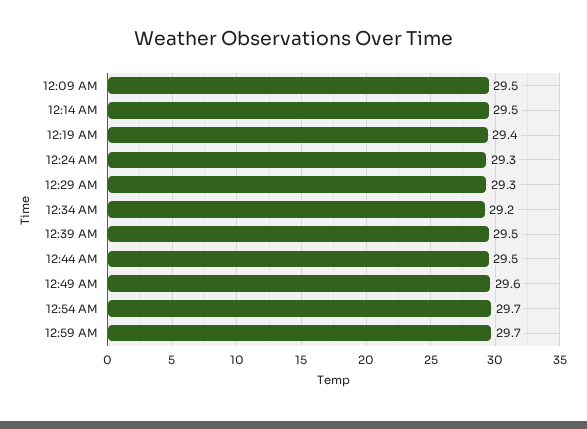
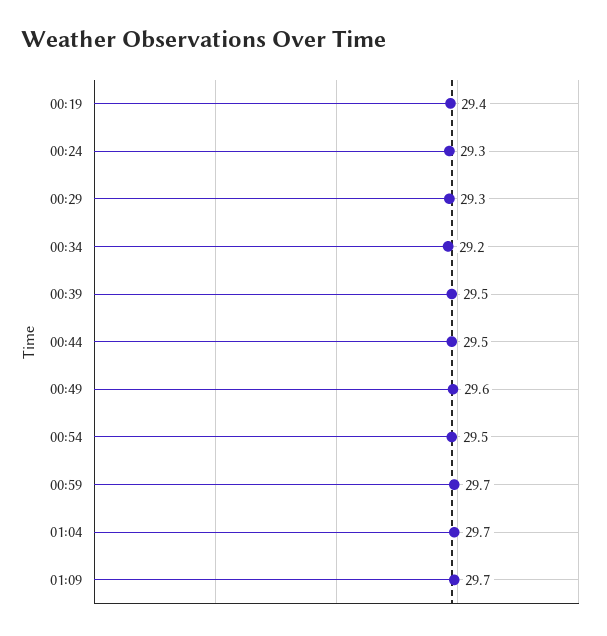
12:09 AM: 29.5 -> none
12:14 AM: 29.5 -> none
12:54 AM: 29.7 -> 29.5
01:04: none -> 29.7
01:09: none -> 29.7

